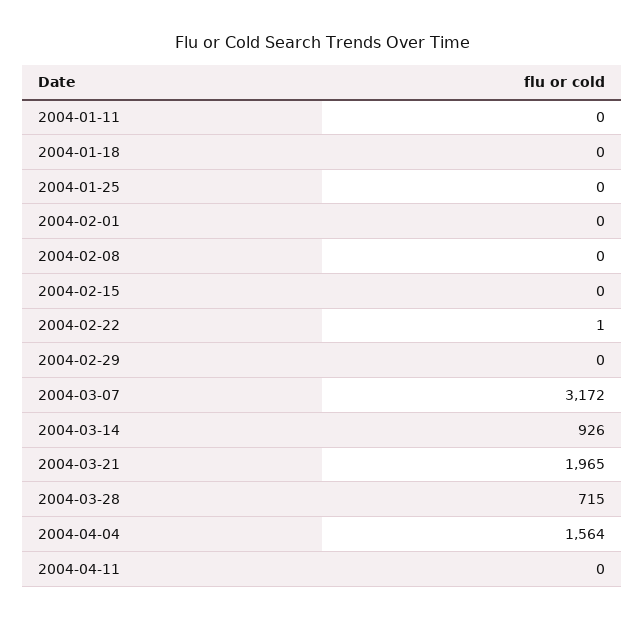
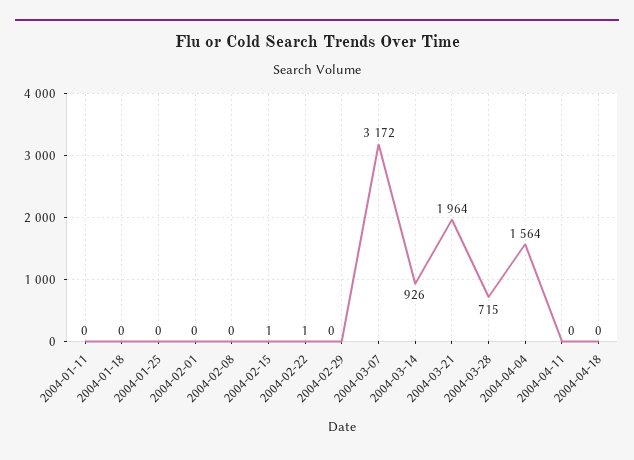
2004-02-15: 0 -> 1
2004-03-21: 1965 -> 1964
2004-04-18: none -> 0

